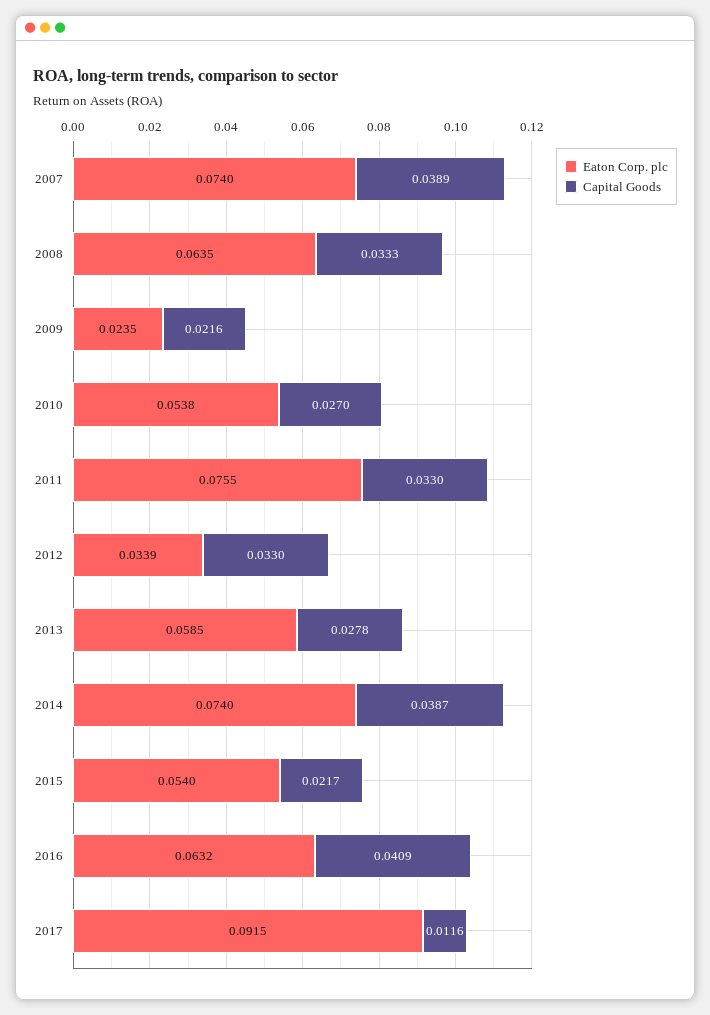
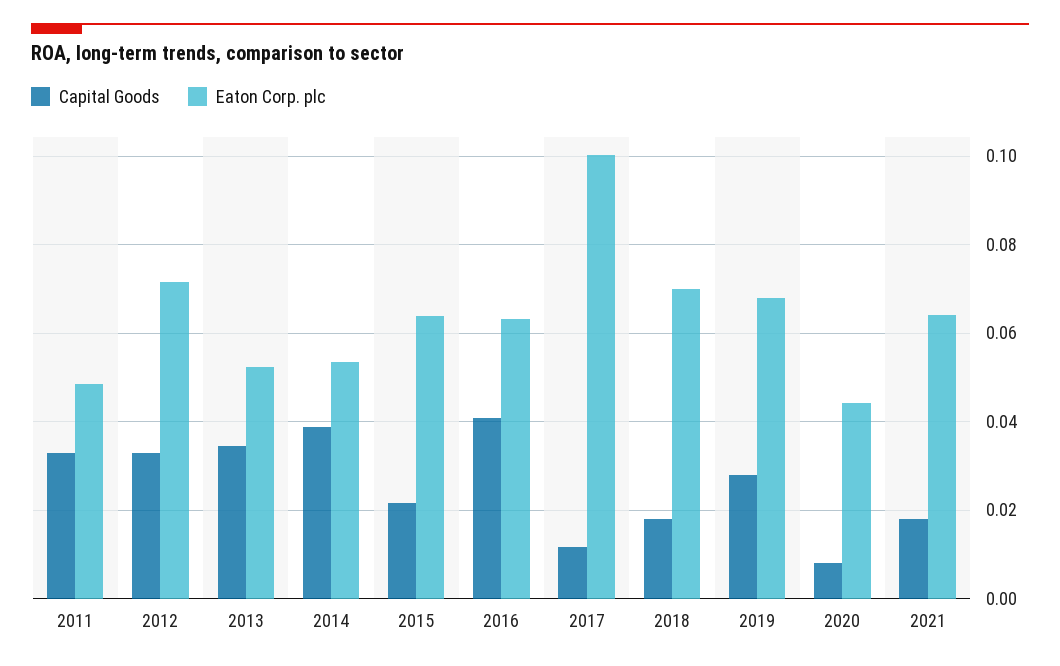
Eaton Corp. plc, 2007: 0.074 -> none
Capital Goods, 2007: 0.0389 -> none
Eaton Corp. plc, 2008: 0.0635 -> none
Capital Goods, 2008: 0.0333 -> none
Eaton Corp. plc, 2009: 0.0235 -> none
Capital Goods, 2009: 0.0216 -> none
Eaton Corp. plc, 2010: 0.0538 -> none
Capital Goods, 2010: 0.027 -> none
Eaton Corp. plc, 2011: 0.0755 -> 0.048
Eaton Corp. plc, 2012: 0.0339 -> 0.072
Eaton Corp. plc, 2013: 0.0585 -> 0.052
Capital Goods, 2013: 0.0278 -> 0.034
Eaton Corp. plc, 2014: 0.074 -> 0.054
Eaton Corp. plc, 2015: 0.054 -> 0.064
Eaton Corp. plc, 2017: 0.0915 -> 0.1
Capital Goods, 2018: none -> 0.018
Eaton Corp. plc, 2018: none -> 0.07
Capital Goods, 2019: none -> 0.028
Eaton Corp. plc, 2019: none -> 0.068
Capital Goods, 2020: none -> 0.008
Eaton Corp. plc, 2020: none -> 0.044
Capital Goods, 2021: none -> 0.018
Eaton Corp. plc, 2021: none -> 0.064

